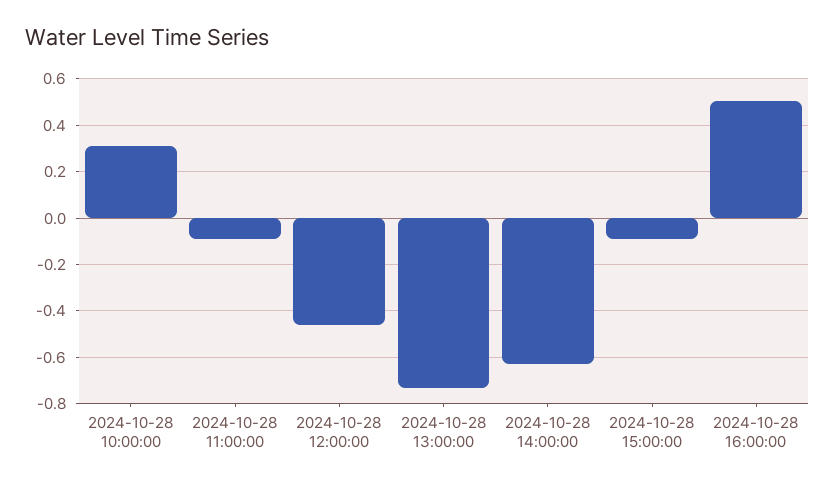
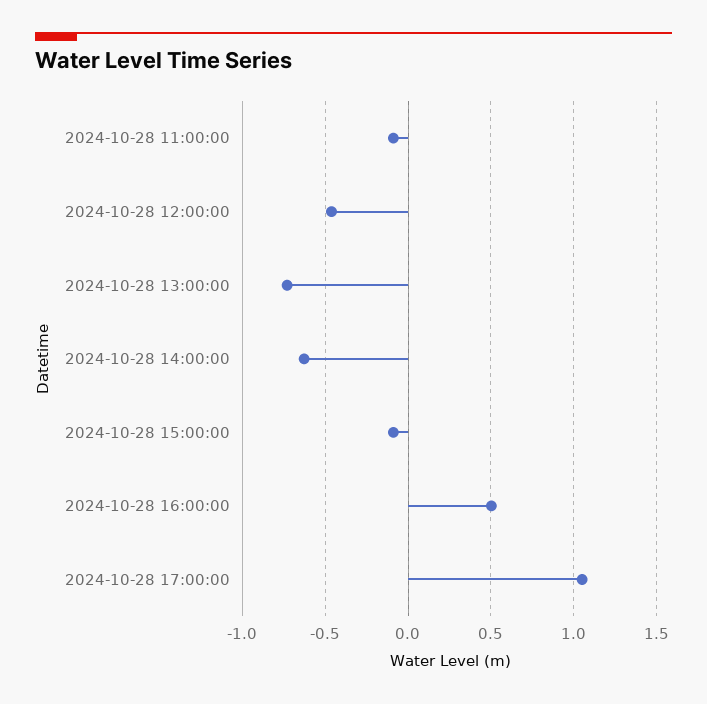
2024-10-28 10:00:00: 0.3 -> none
2024-10-28 17:00:00: none -> 1.05

